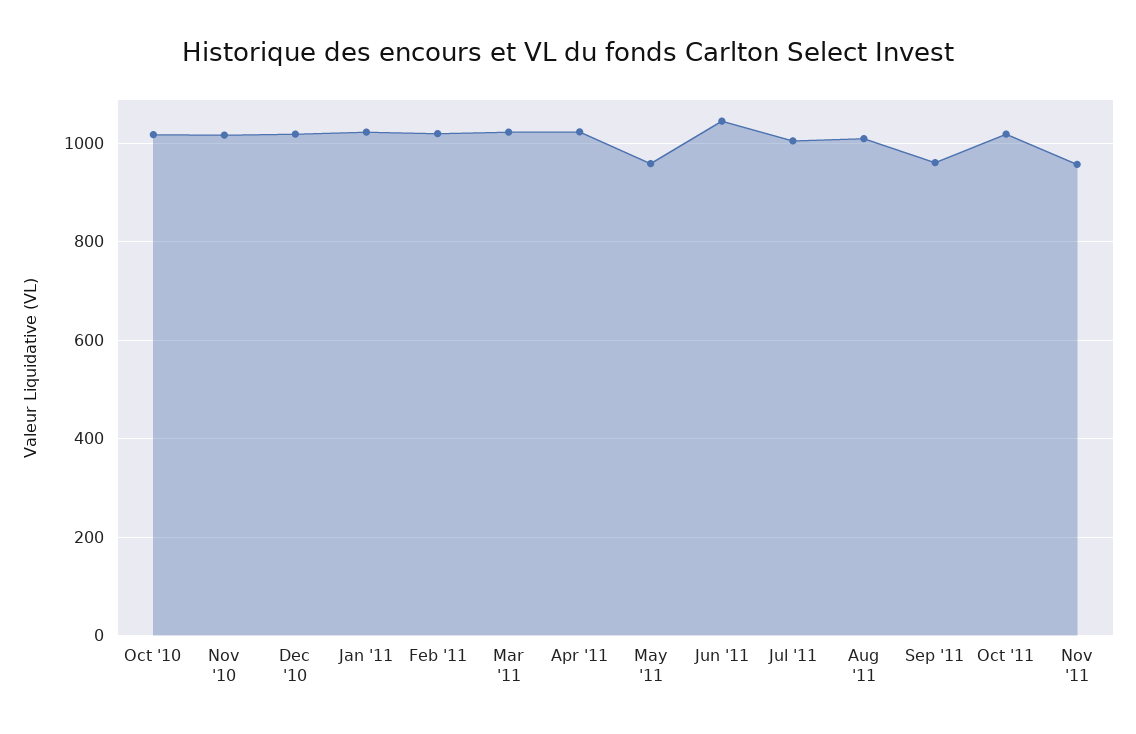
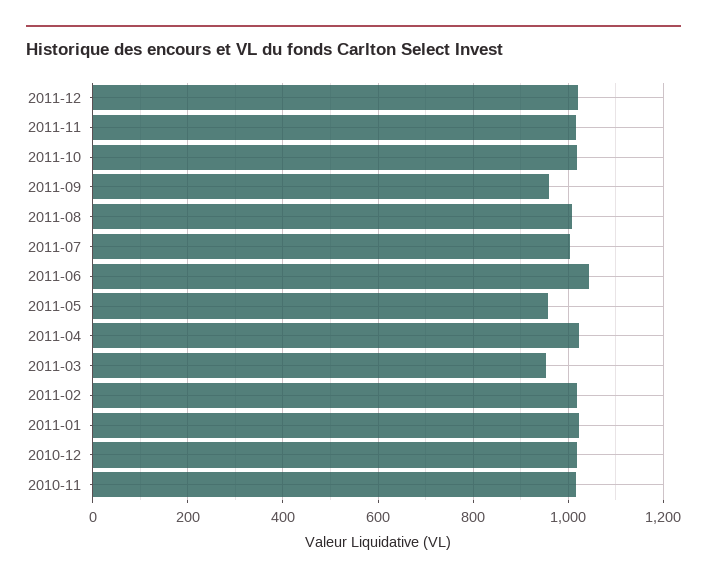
Oct '10: 1020 -> none
Mar '11: 1020 -> 960
Nov '11: 960 -> 1020
2011-12: none -> 1020

